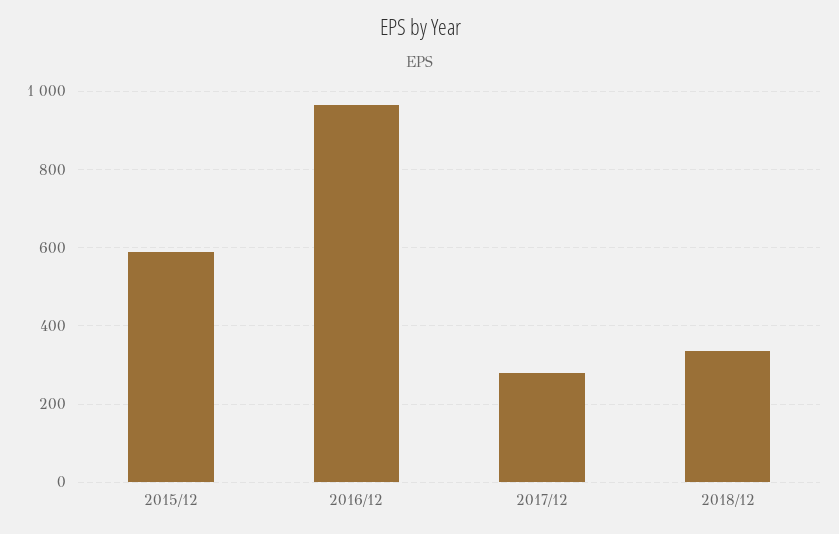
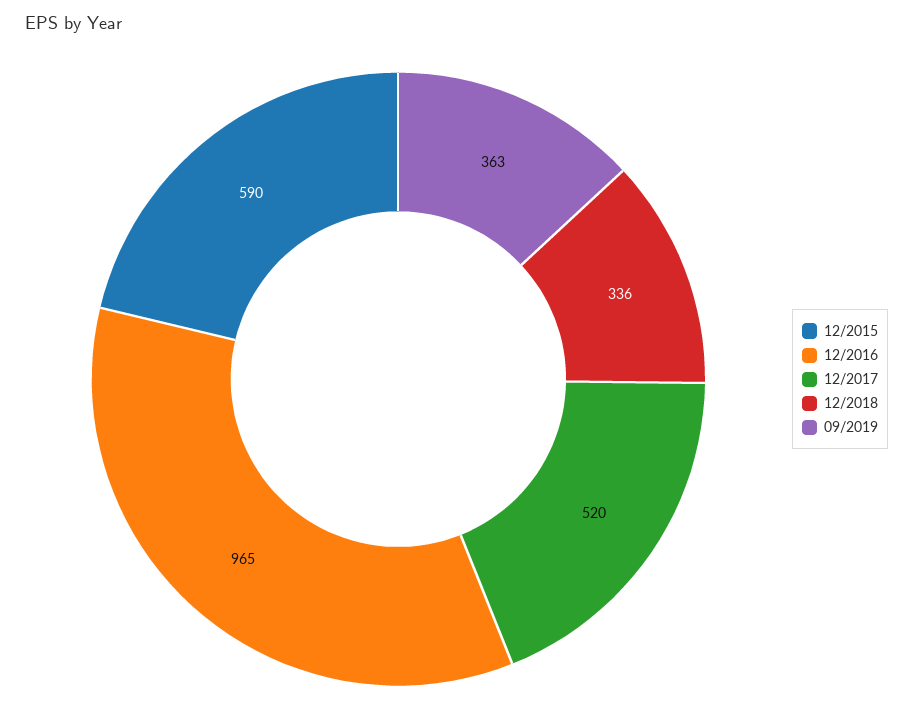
2017/12: 280 -> 520
09/2019: none -> 363

